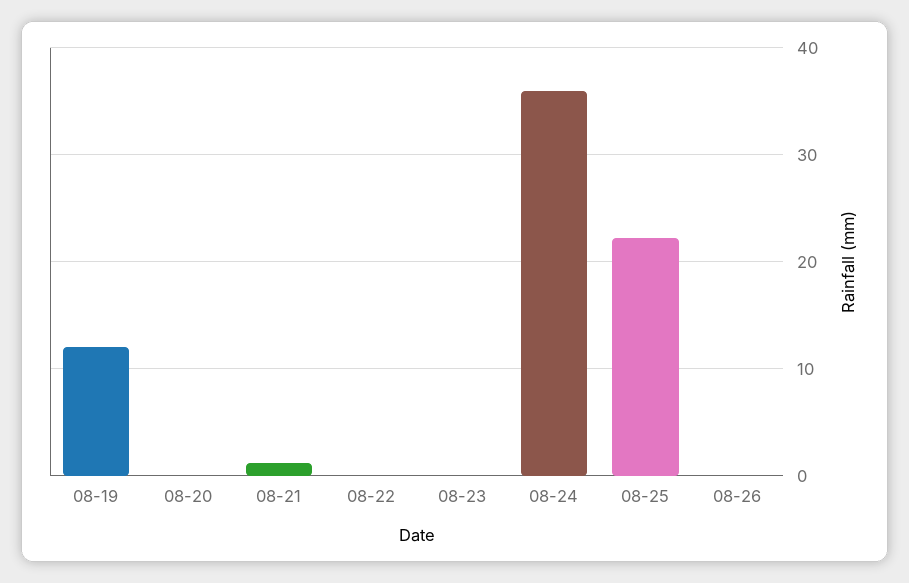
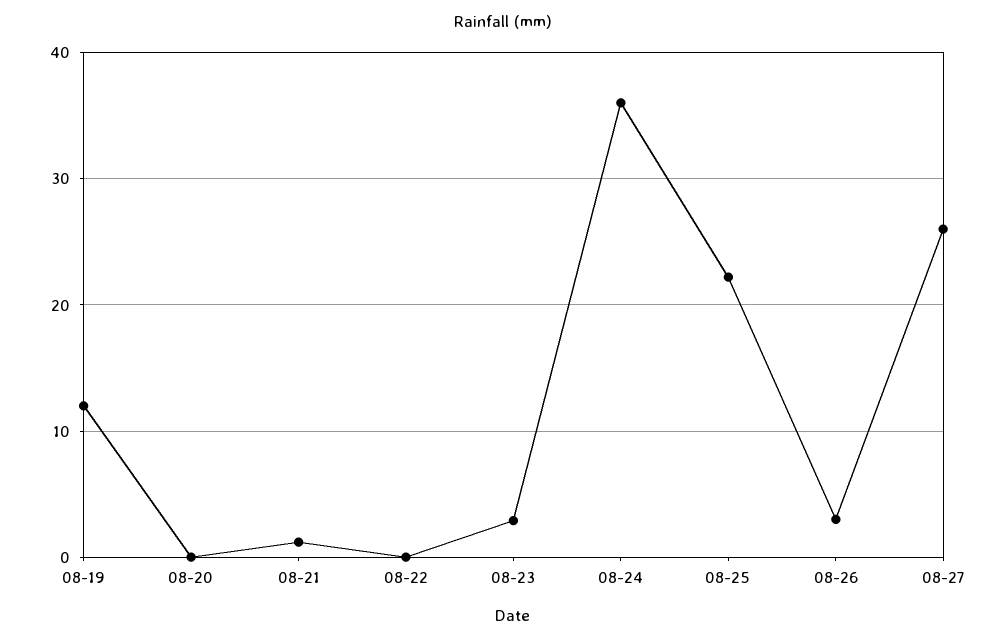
08-23: 0 -> 3
08-26: 0 -> 3
08-27: none -> 26

